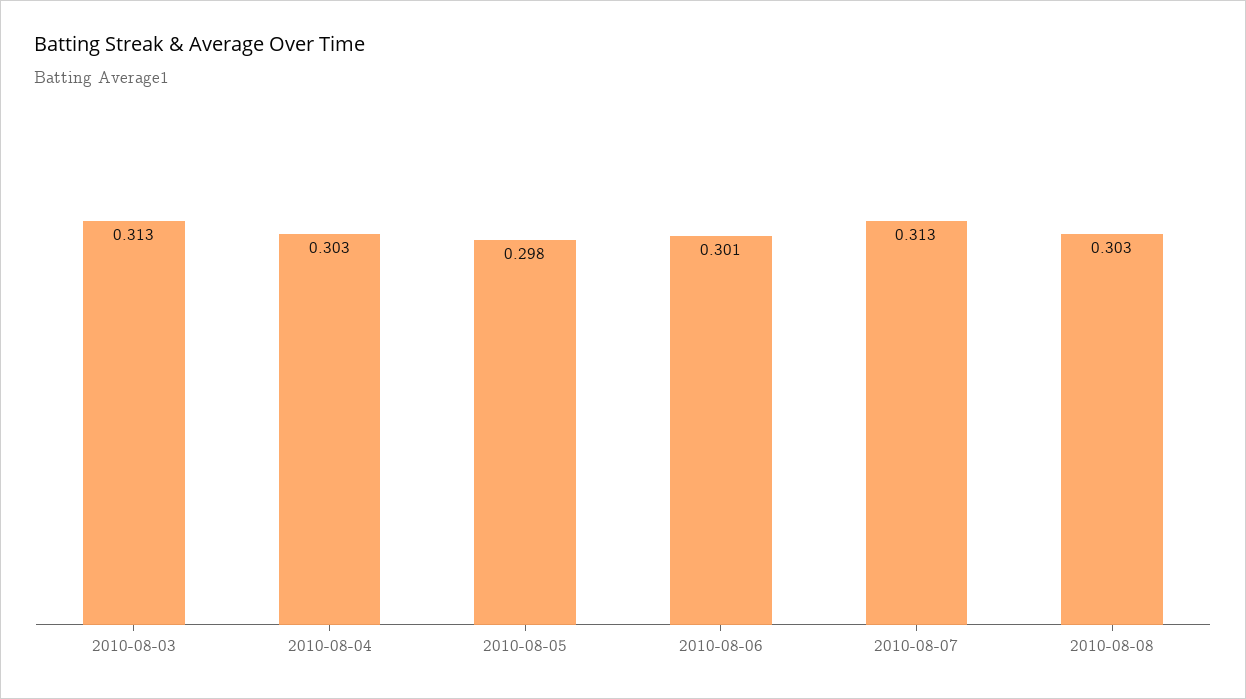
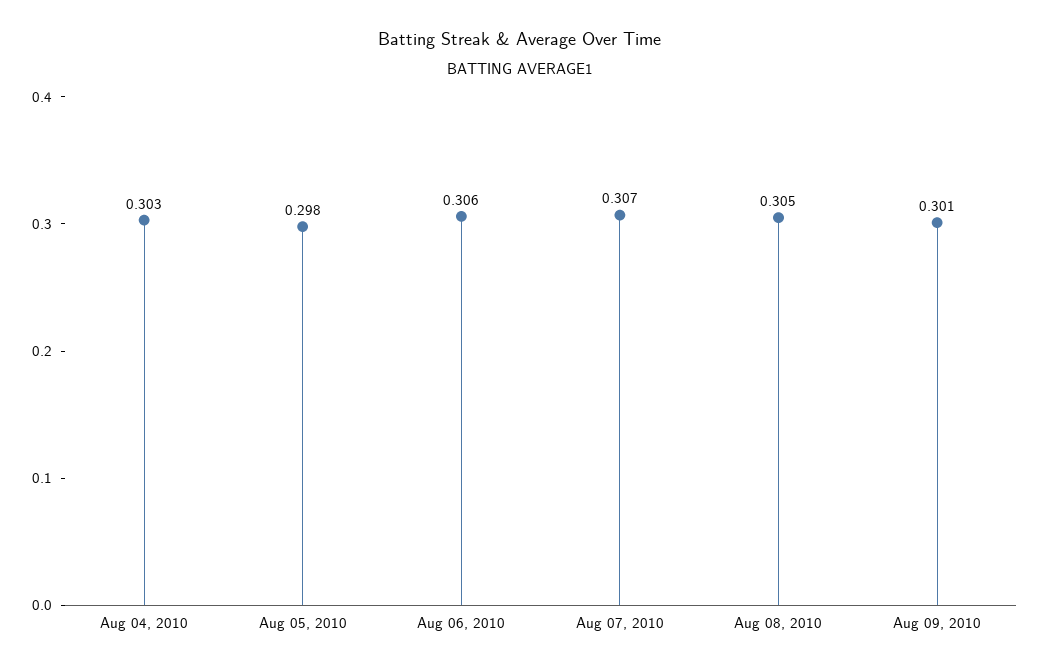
2010-08-03: 0.313 -> none
2010-08-06: 0.301 -> 0.306
2010-08-07: 0.313 -> 0.307
2010-08-08: 0.303 -> 0.305
Aug 09, 2010: none -> 0.301

